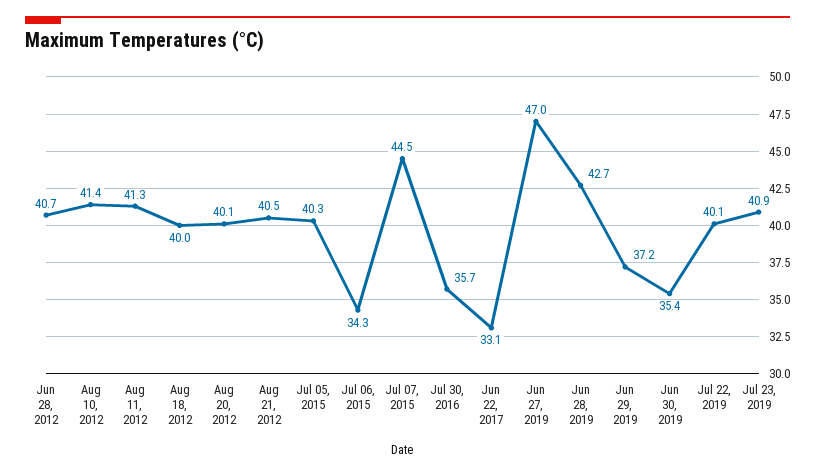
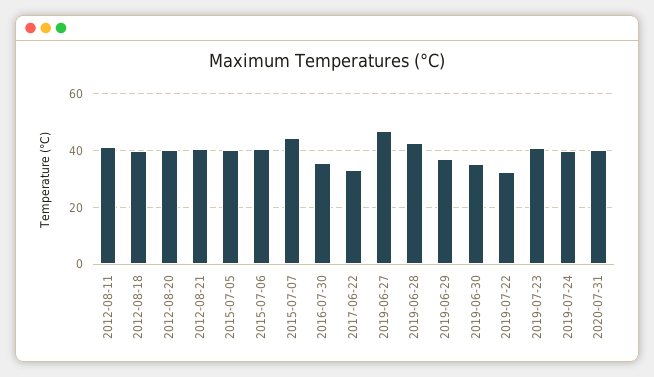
Jun 28, 2012: 40.7 -> none
Aug 10, 2012: 41.4 -> none
Jul 06, 2015: 34.3 -> 40
Jul 22, 2019: 40.1 -> 32.5
2019-07-24: none -> 40
2020-07-31: none -> 40

